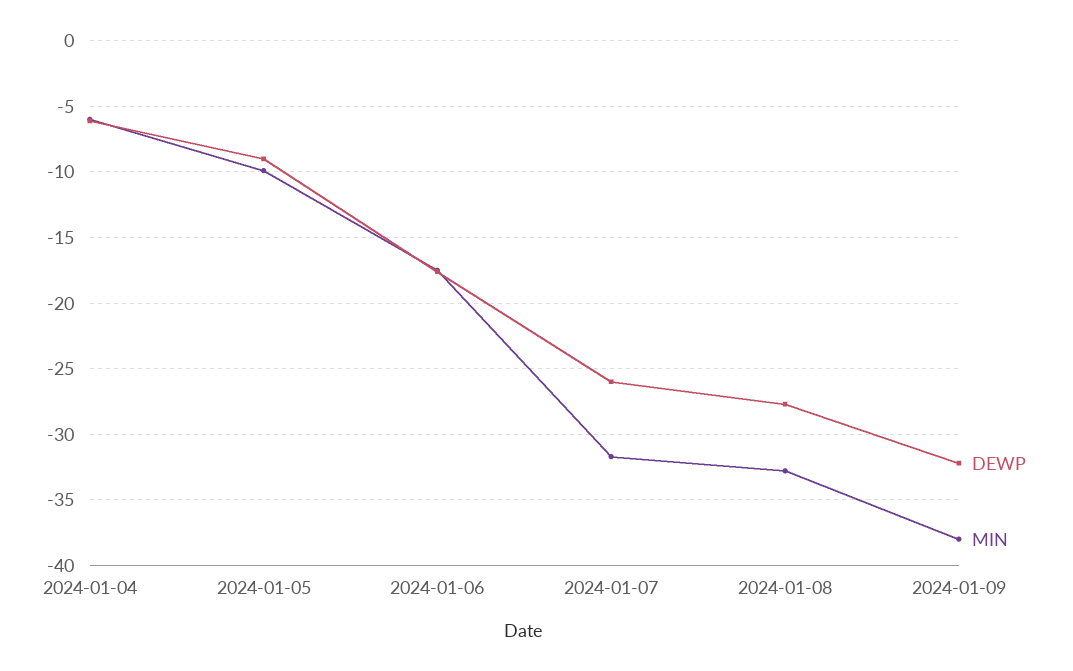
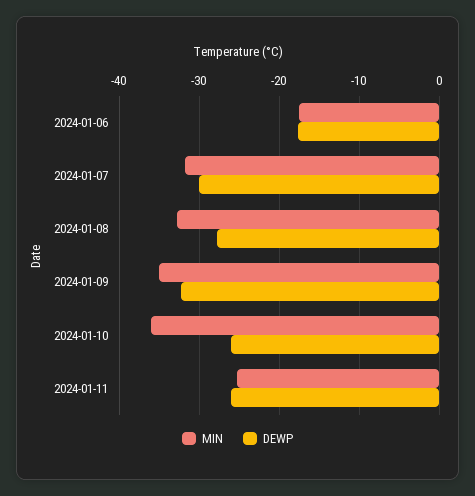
DEWP, 2024-01-04: -6 -> none
MIN, 2024-01-04: -6 -> none
DEWP, 2024-01-05: -9 -> none
MIN, 2024-01-05: -10 -> none
DEWP, 2024-01-07: -26 -> -30
MIN, 2024-01-09: -38 -> -35
MIN, 2024-01-10: none -> -36
DEWP, 2024-01-10: none -> -26
MIN, 2024-01-11: none -> -25
DEWP, 2024-01-11: none -> -26

